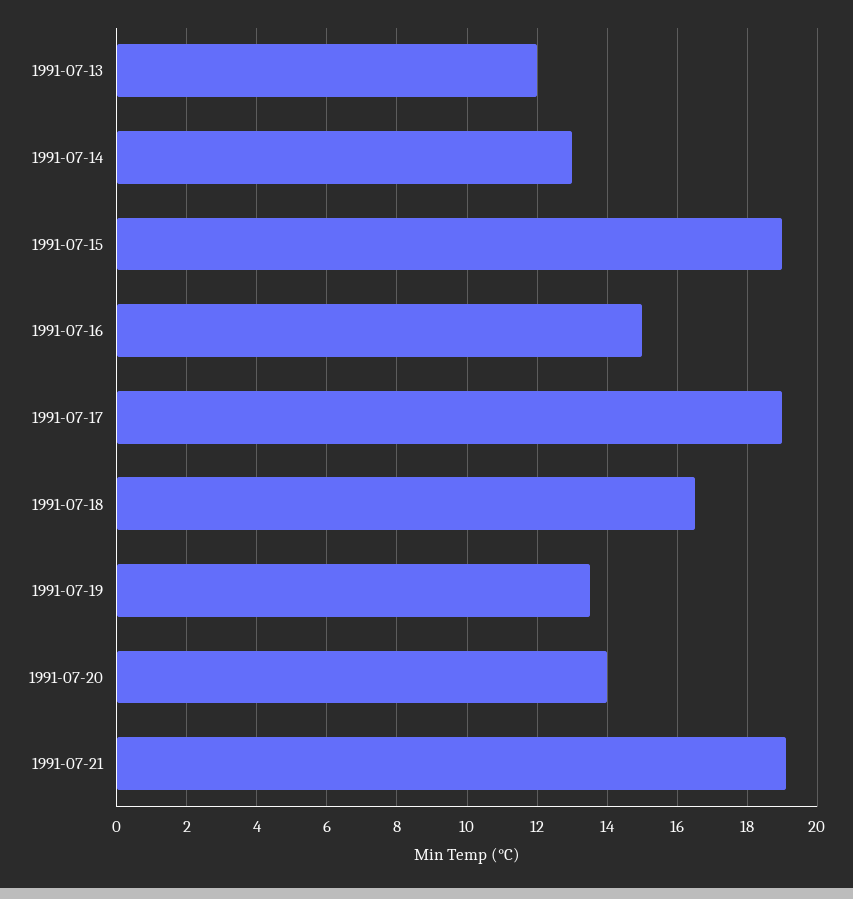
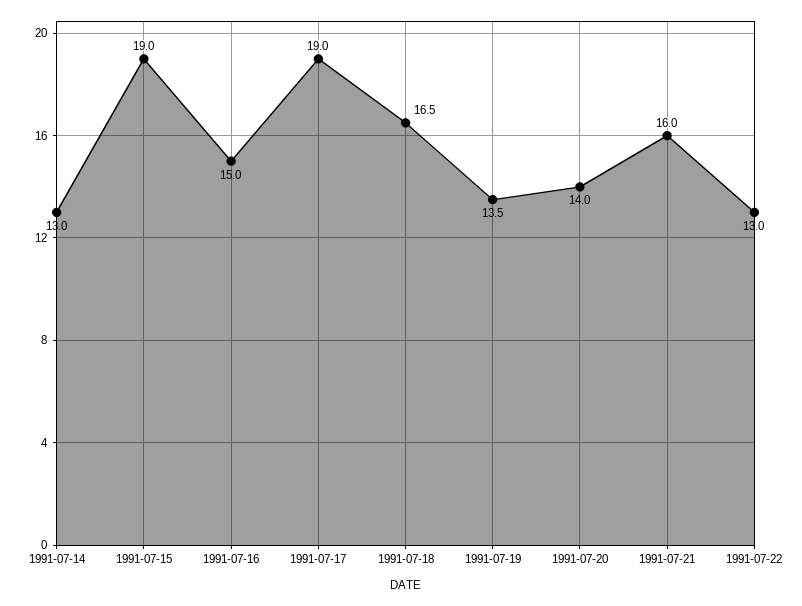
1991-07-13: 12 -> none
1991-07-21: 19 -> 16
1991-07-22: none -> 13

